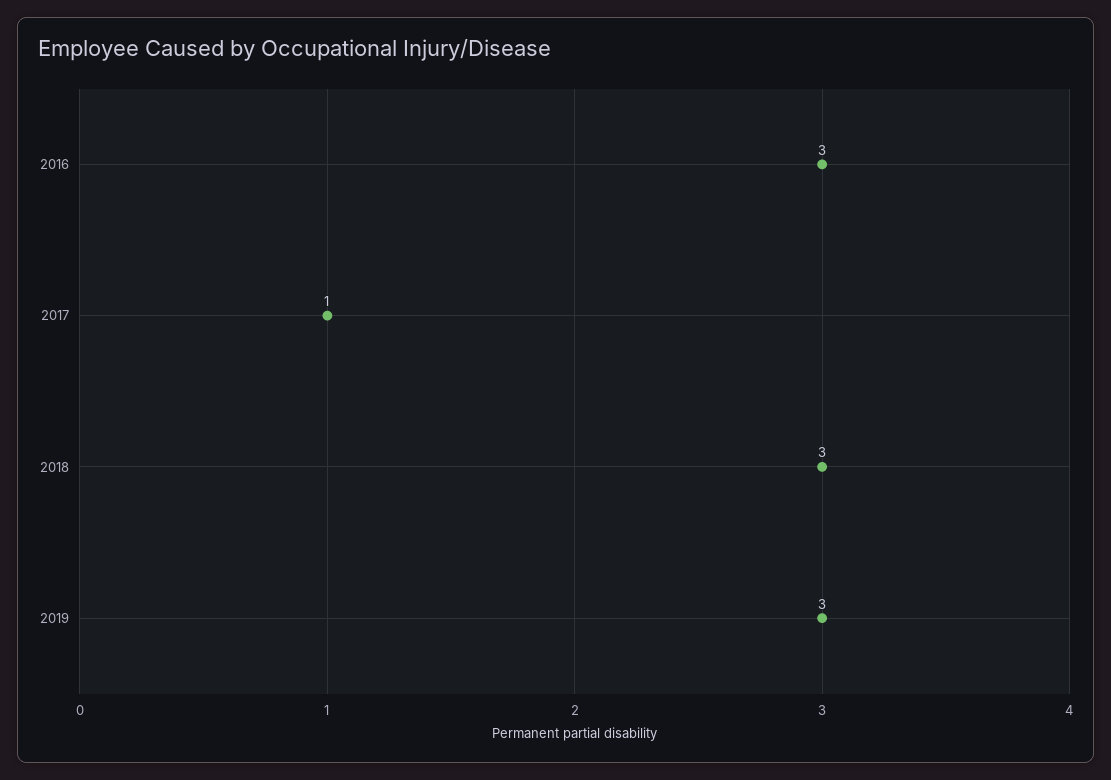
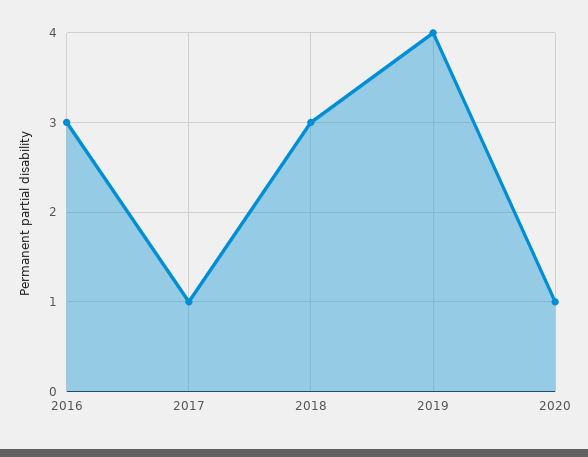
2019: 3 -> 4
2020: none -> 1

